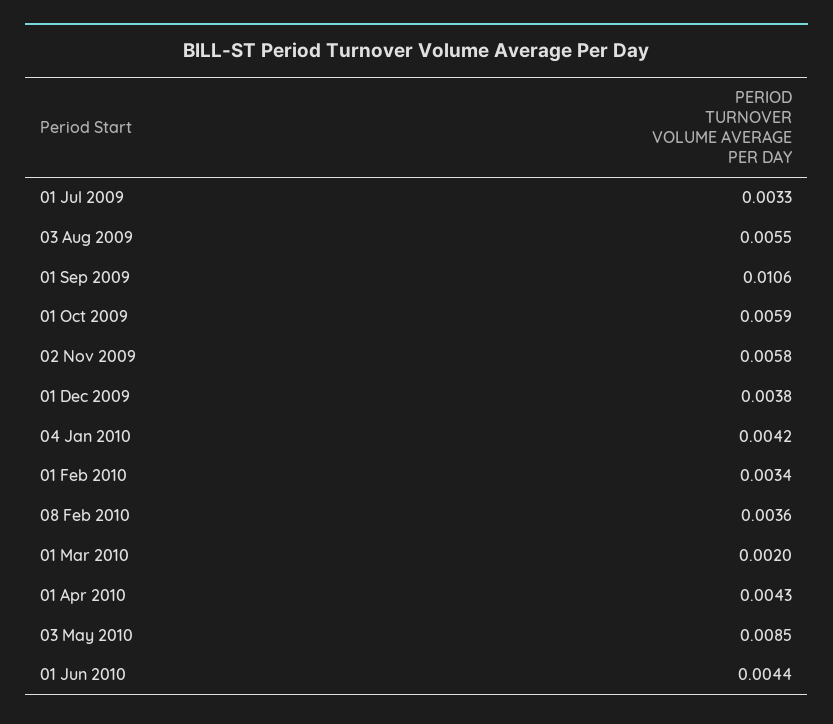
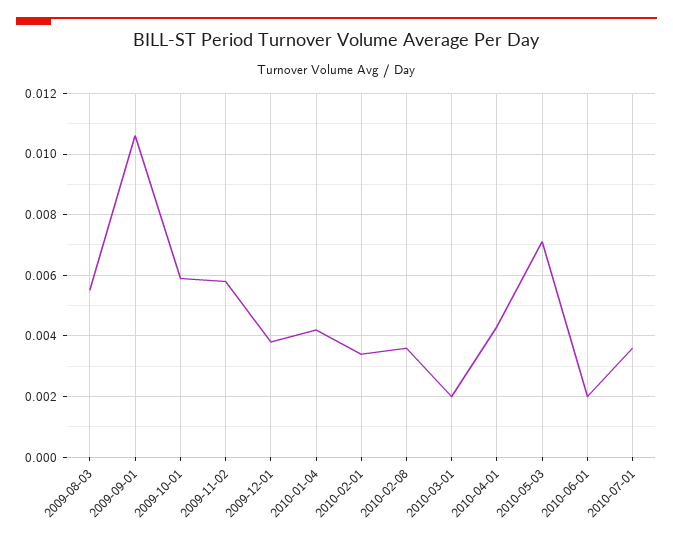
01 Jul 2009: 0.0033 -> none
03 May 2010: 0.0085 -> 0.007
01 Jun 2010: 0.0044 -> 0.002
2010-07-01: none -> 0.0035

